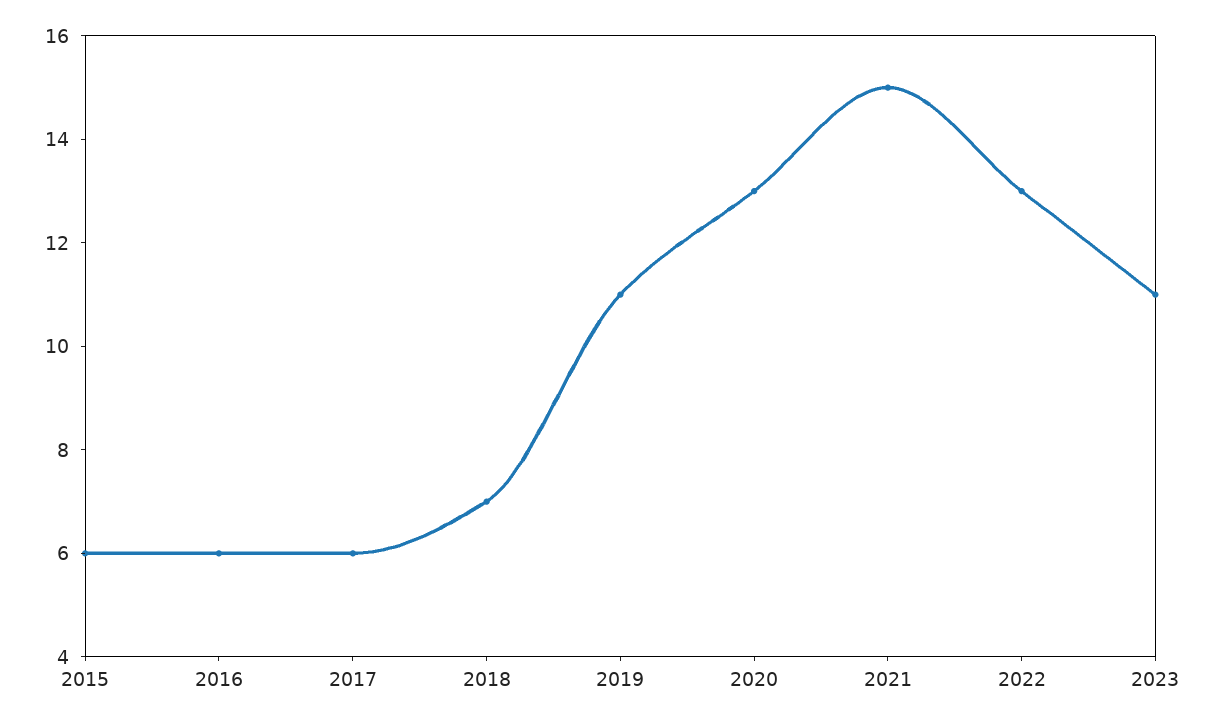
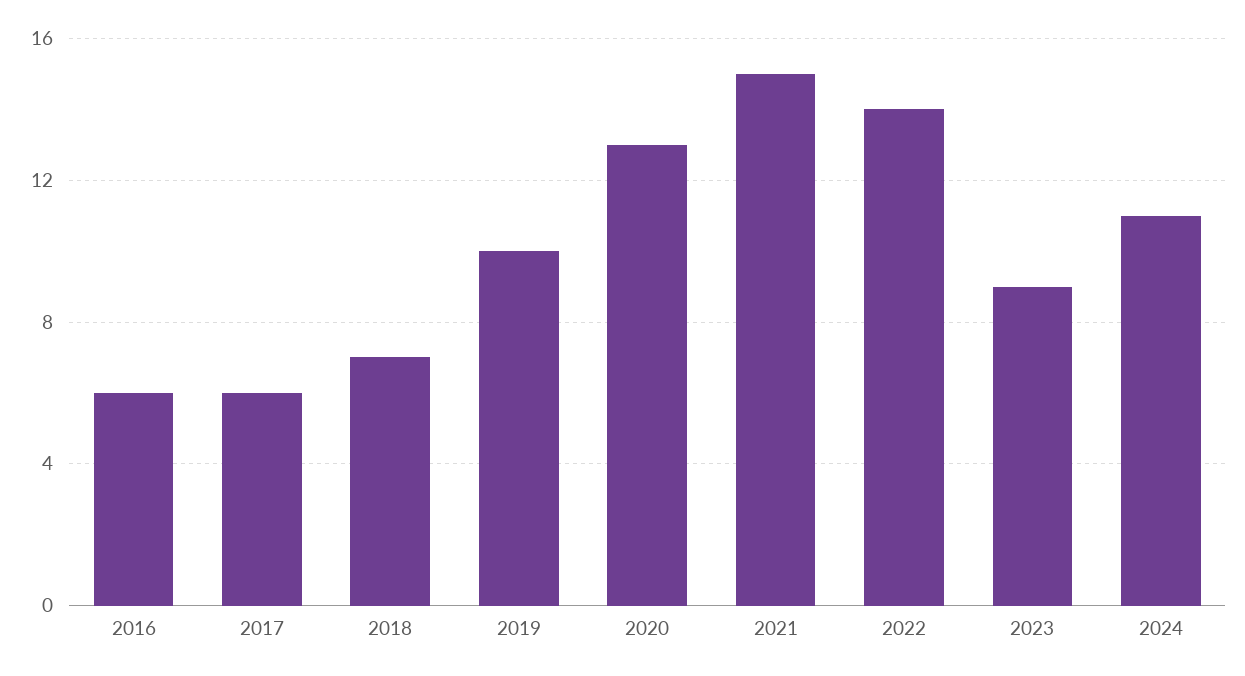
2015: 6 -> none
2019: 11 -> 10
2022: 13 -> 14
2023: 11 -> 9
2024: none -> 11

